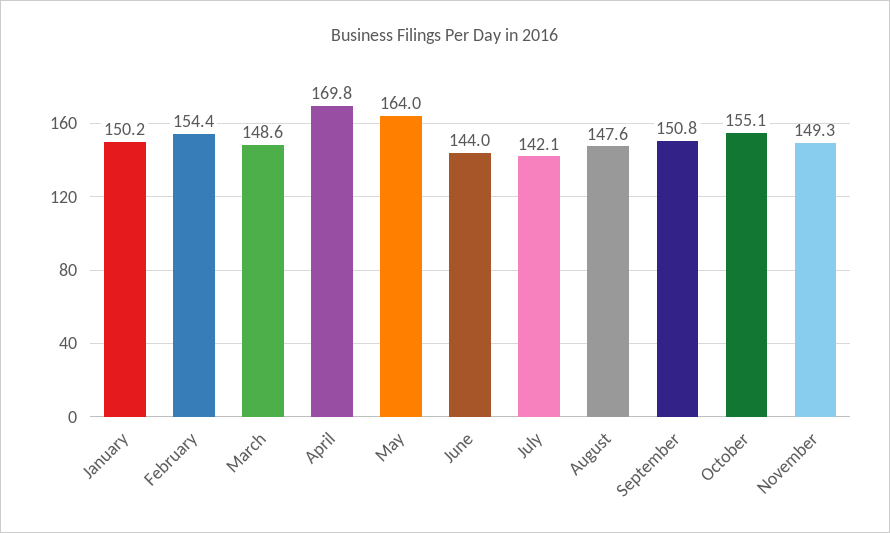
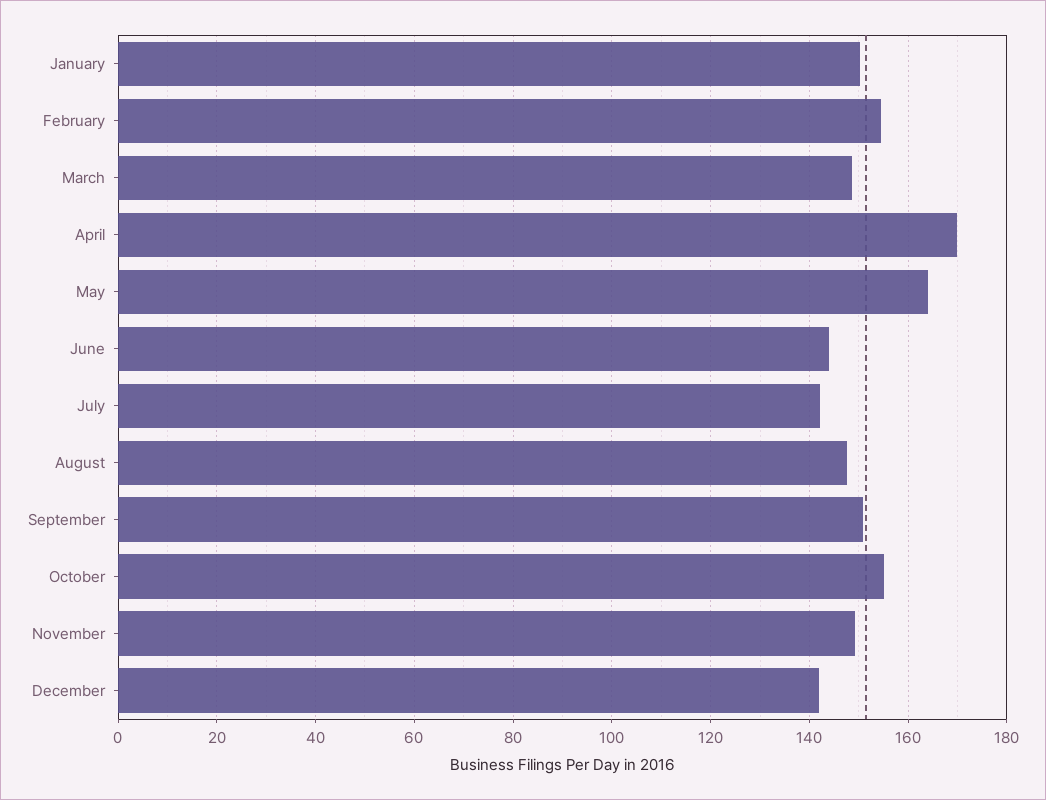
December: none -> 142

